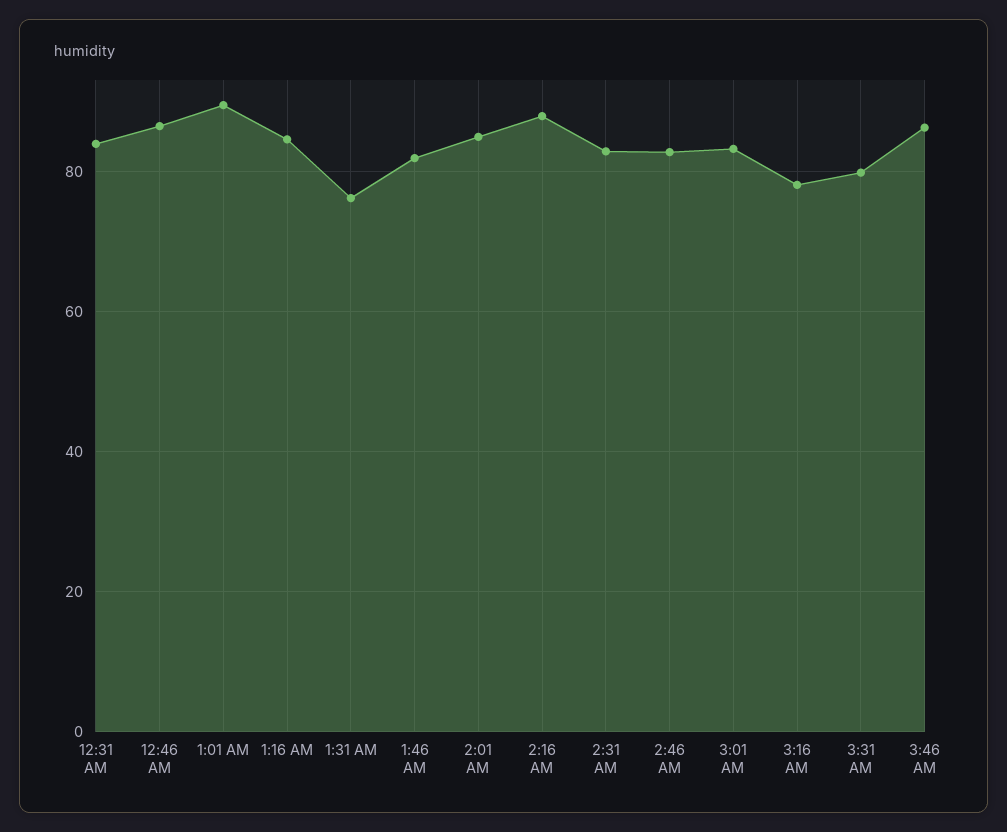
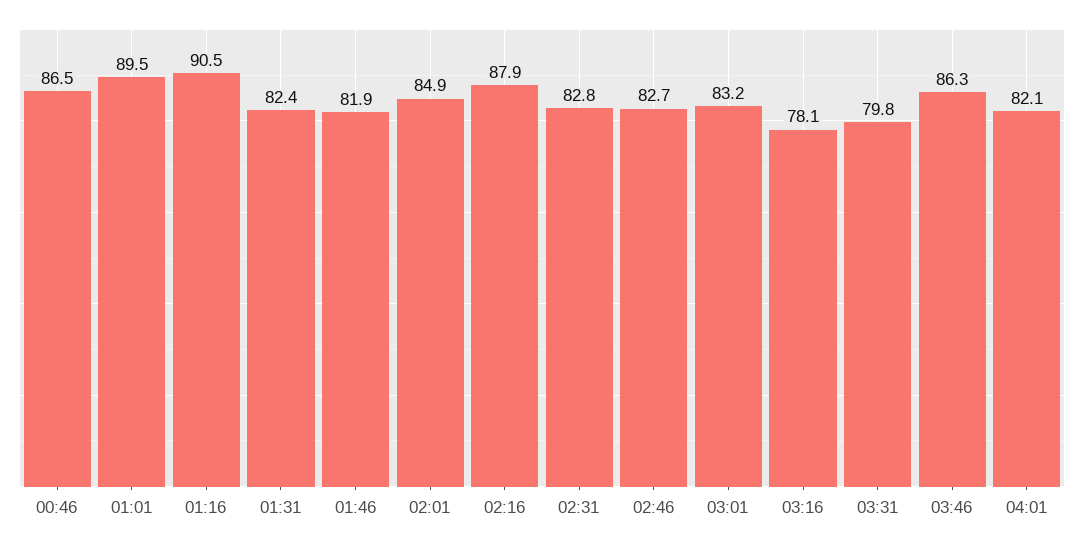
12:31 AM: 84 -> none
1:16 AM: 84 -> 90.5
1:31 AM: 76 -> 82.4
04:01: none -> 82.1

